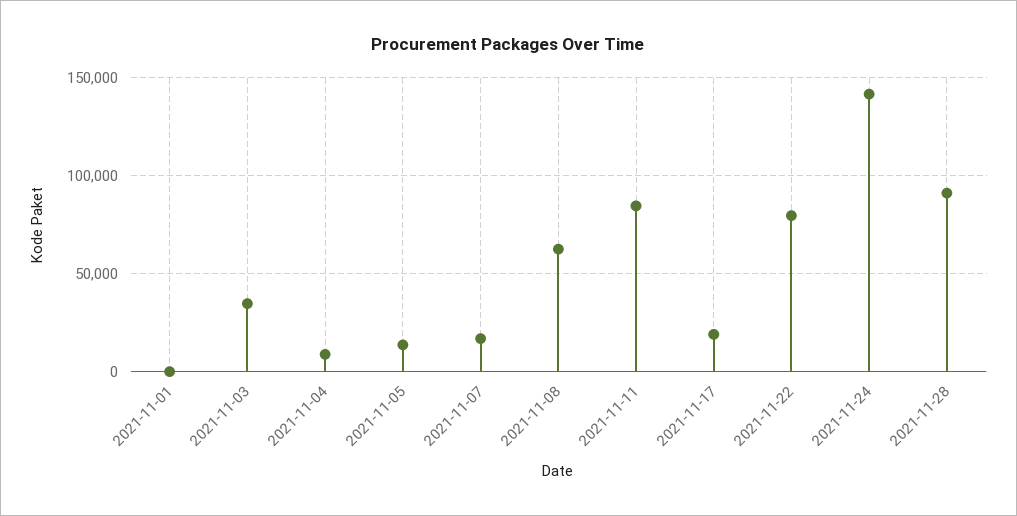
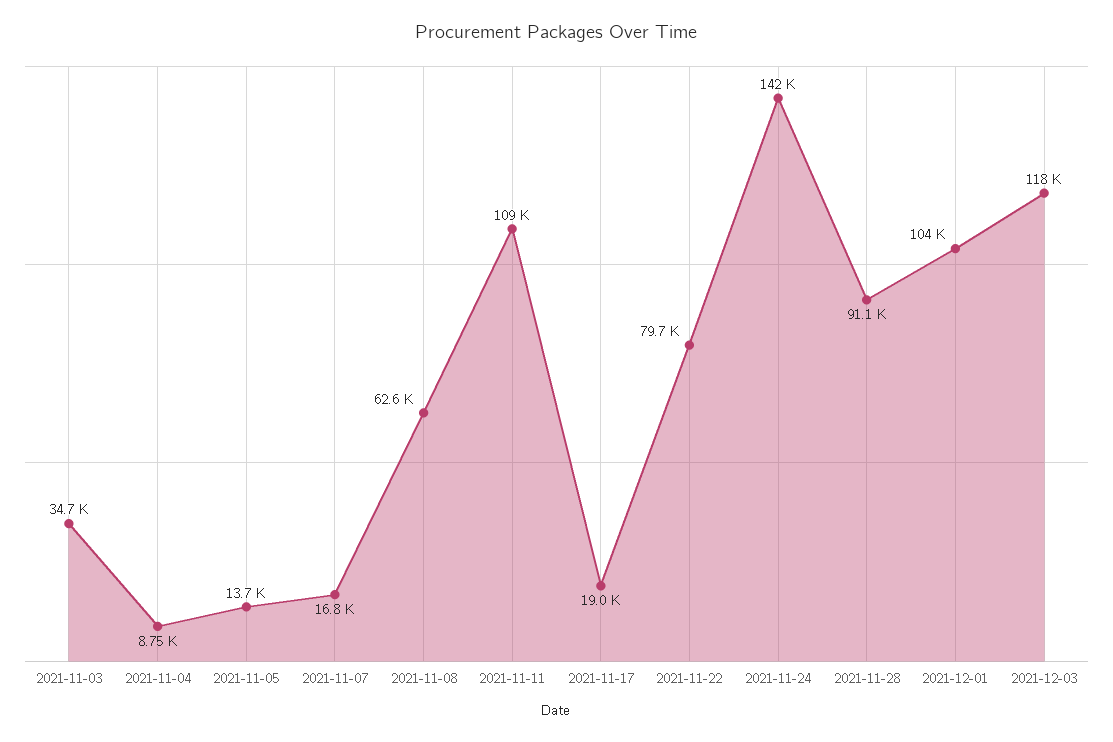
2021-11-01: 0 -> none
2021-11-11: 85000 -> 109000
2021-12-01: none -> 104000
2021-12-03: none -> 118000

